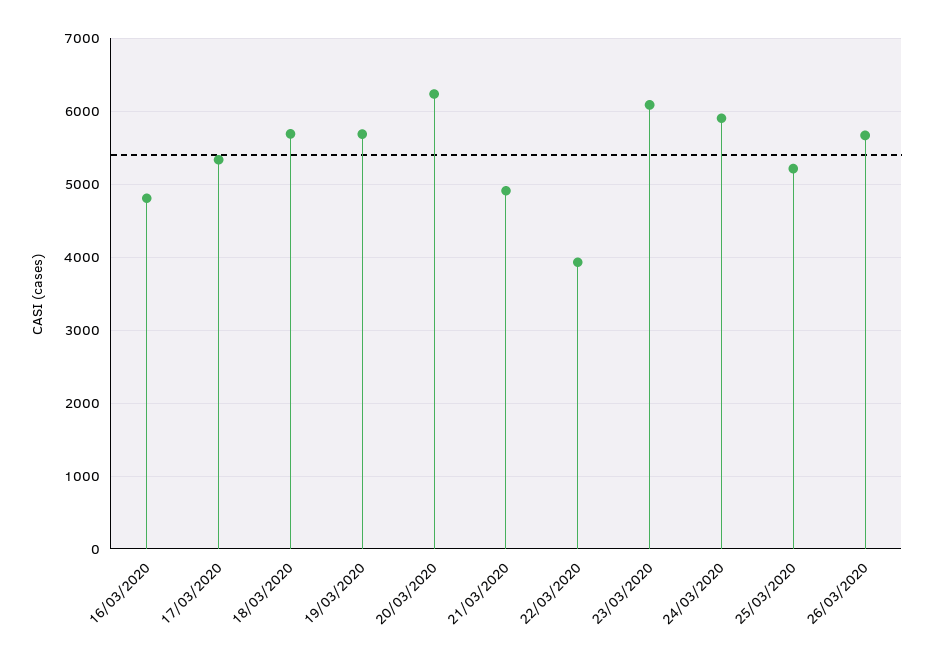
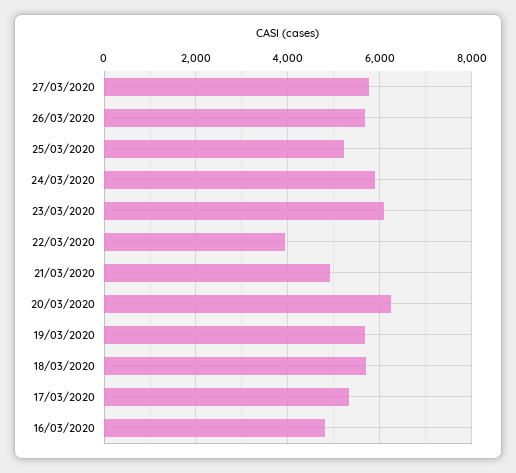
27/03/2020: none -> 5800

